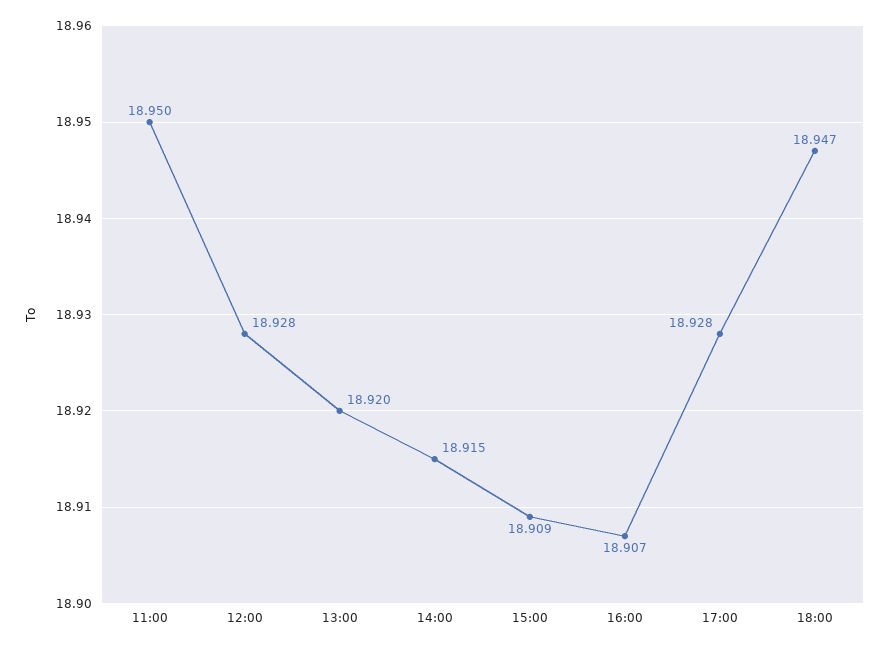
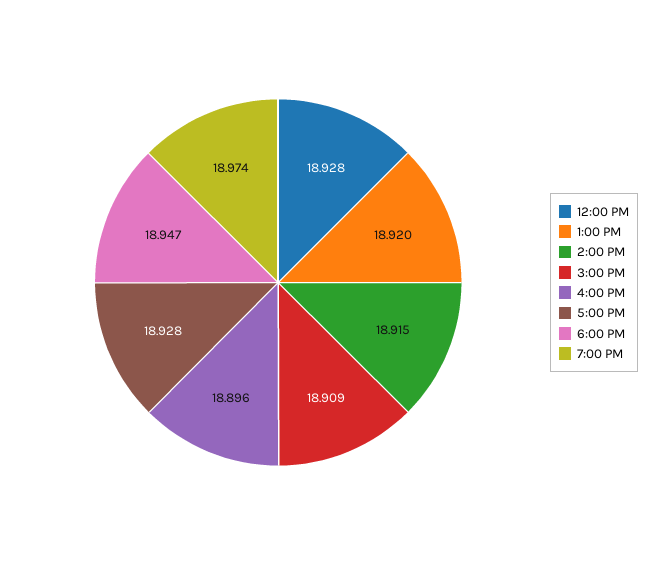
11:00: 18.95 -> none
16:00: 18.907 -> 18.896
7:00 PM: none -> 18.974

